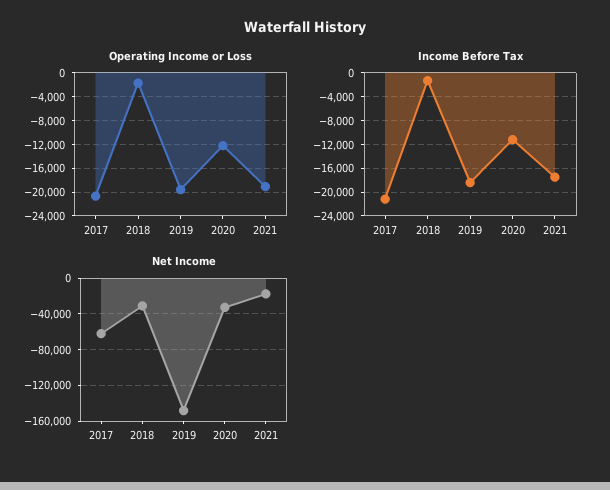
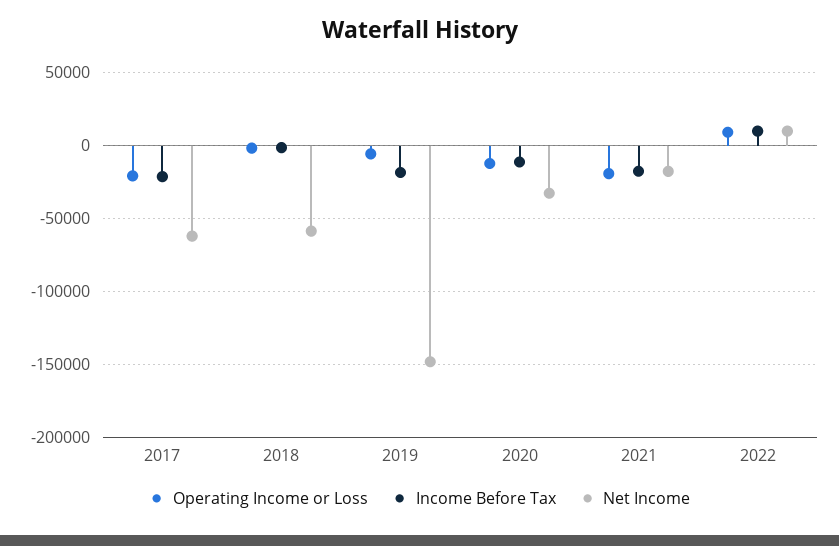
Operating Income or Loss, 2019: -20000 -> -5000
Net Income, 2018: -30000 -> -60000
Operating Income or Loss, 2022: none -> 10000
Income Before Tax, 2022: none -> 10000
Net Income, 2022: none -> 10000

